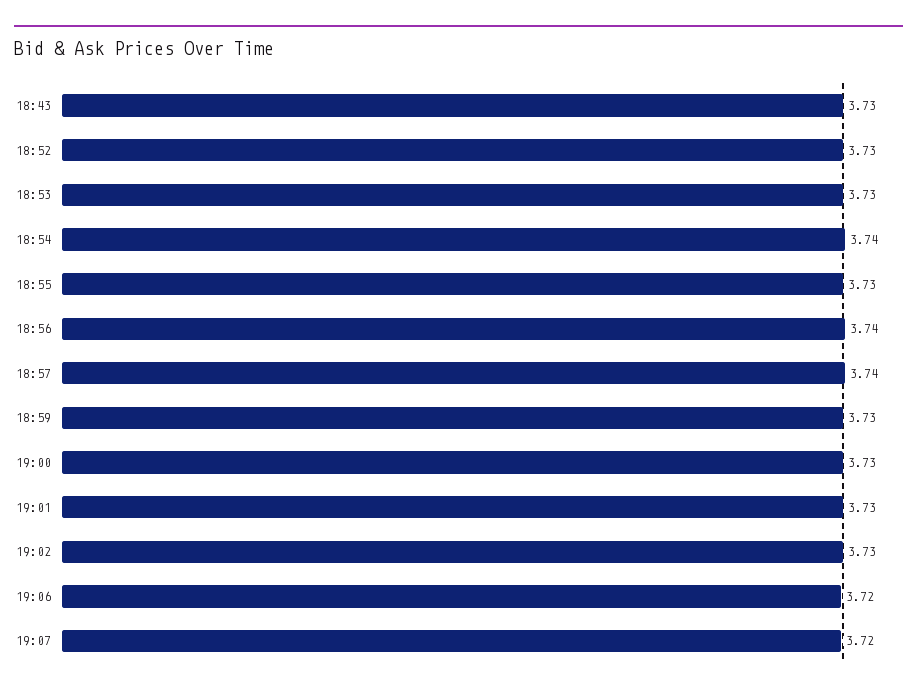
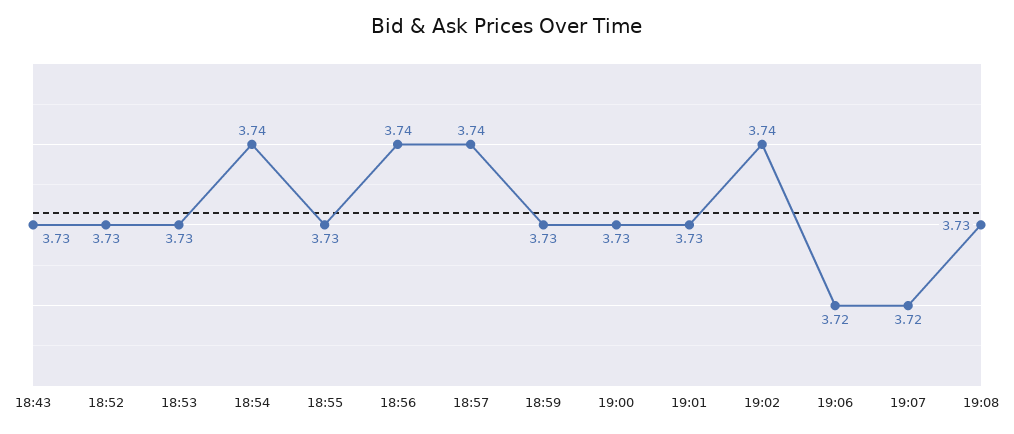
19:02: 3.73 -> 3.74
19:08: none -> 3.73

